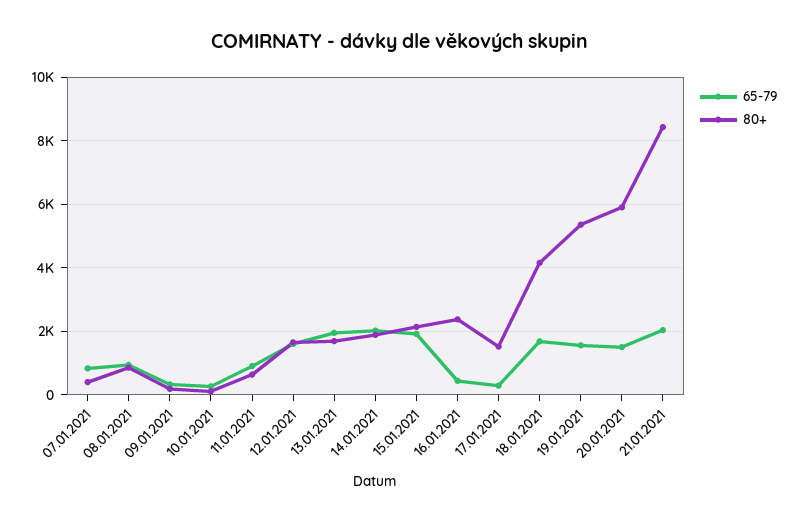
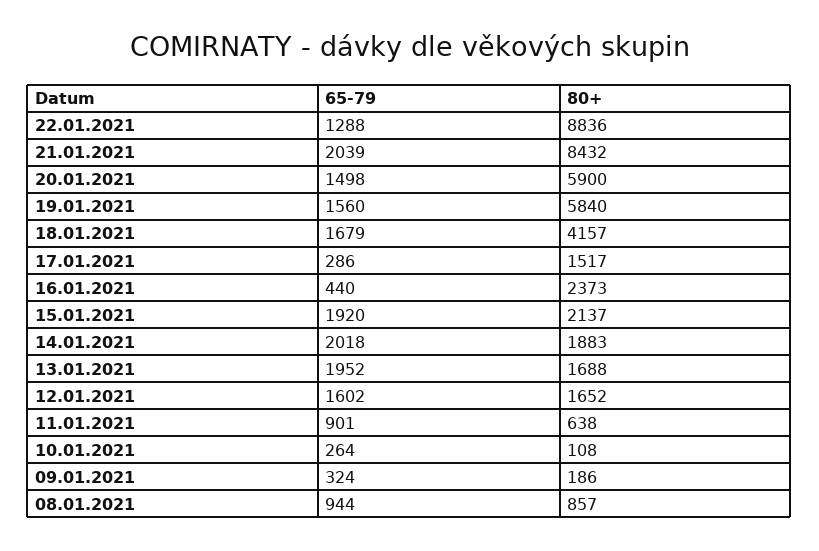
65-79, 07.01.2021: 800 -> none
80+, 07.01.2021: 400 -> none
80+, 19.01.2021: 5400 -> 5840
65-79, 22.01.2021: none -> 1288
80+, 22.01.2021: none -> 8836

